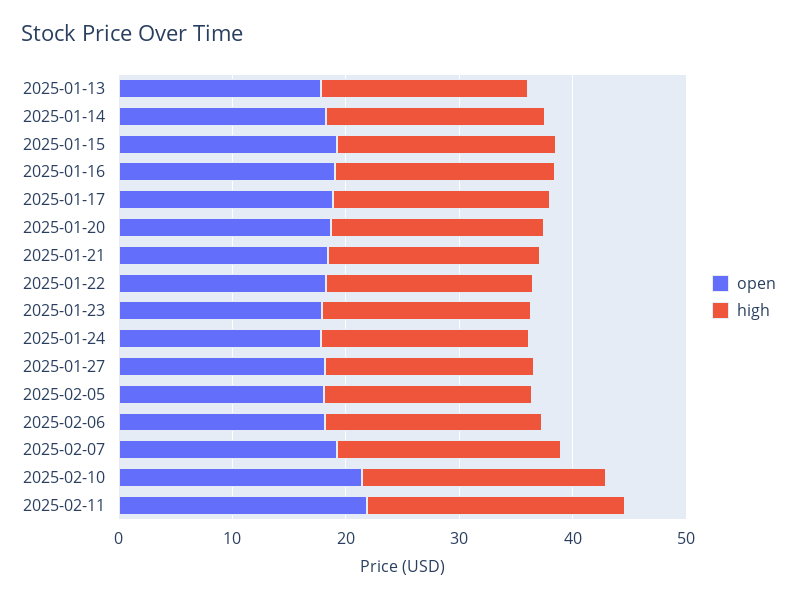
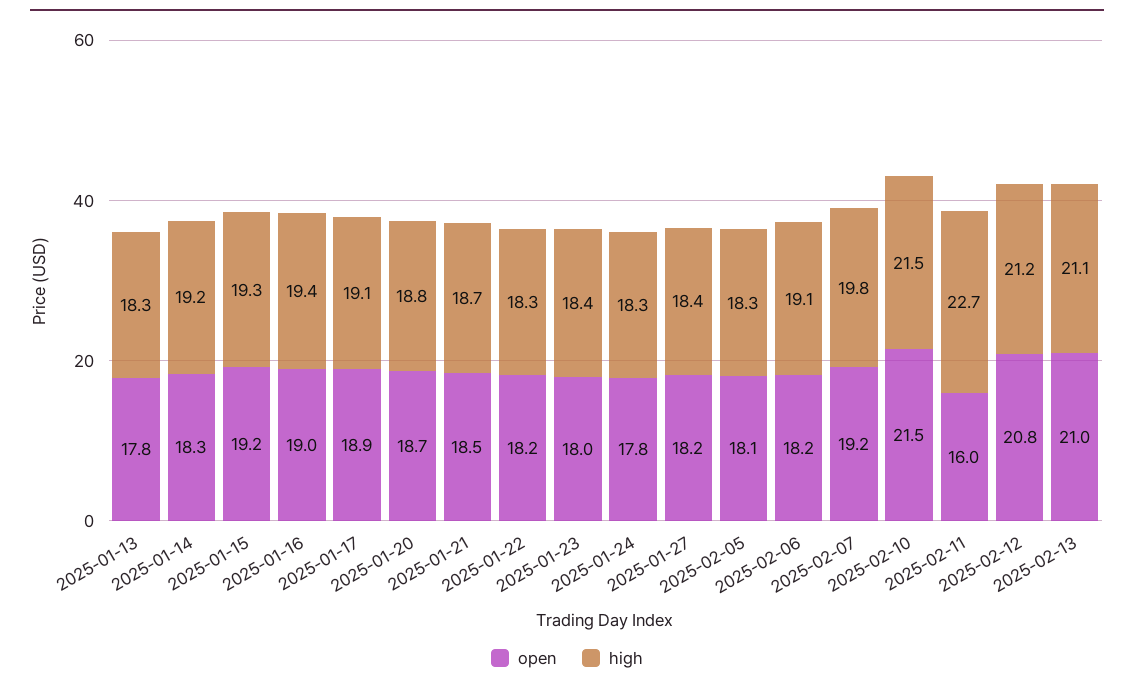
open, 2025-02-11: 22 -> 16
open, 2025-02-12: none -> 20.8
high, 2025-02-12: none -> 21.2
open, 2025-02-13: none -> 21
high, 2025-02-13: none -> 21.1

